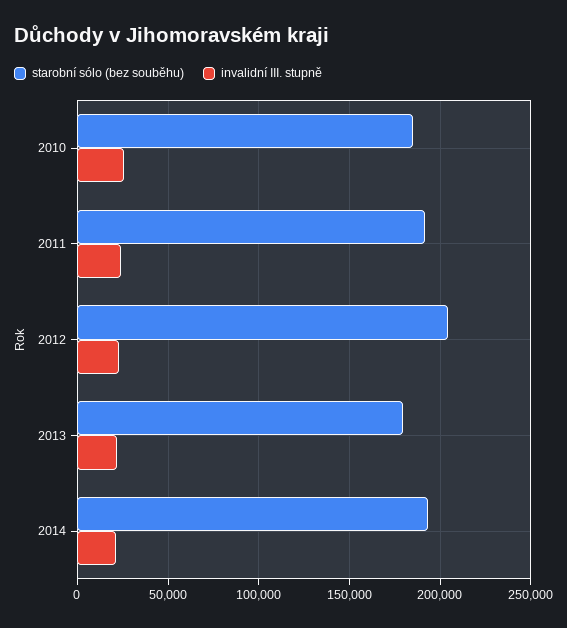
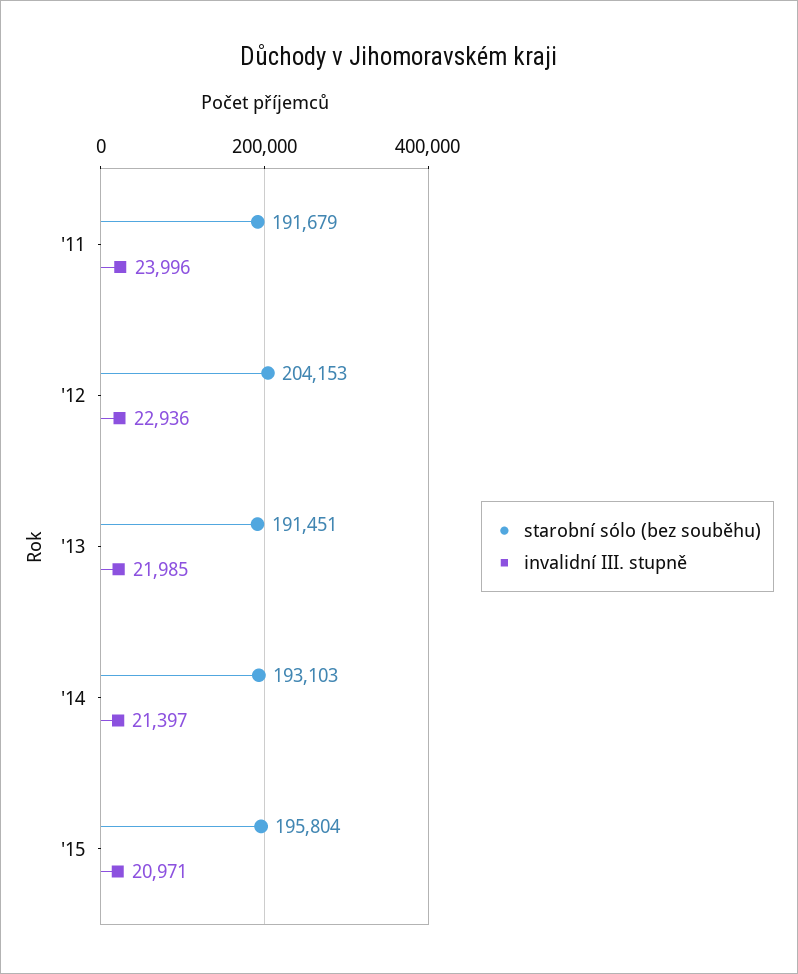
starobní sólo (bez souběhu), 2010: 185000 -> none
invalidní III. stupně, 2010: 25000 -> none
starobní sólo (bez souběhu), 2013: 180000 -> 191451
starobní sólo (bez souběhu), '15: none -> 195804
invalidní III. stupně, '15: none -> 20971

